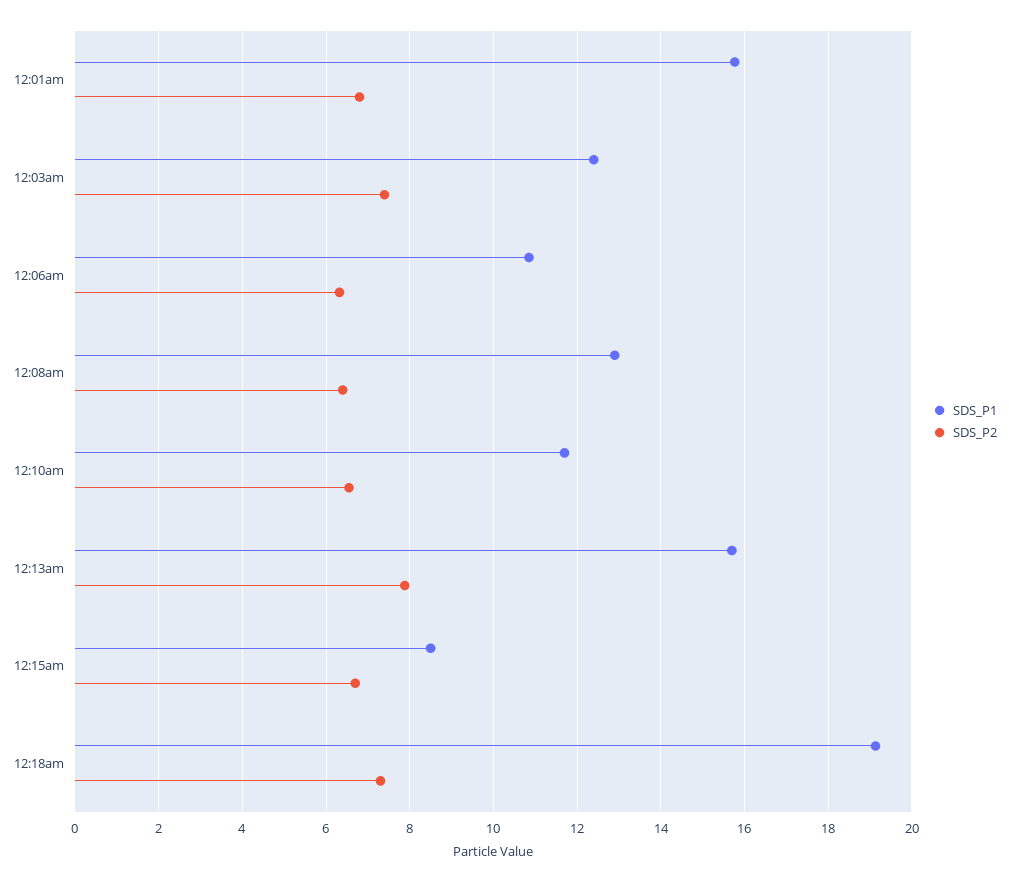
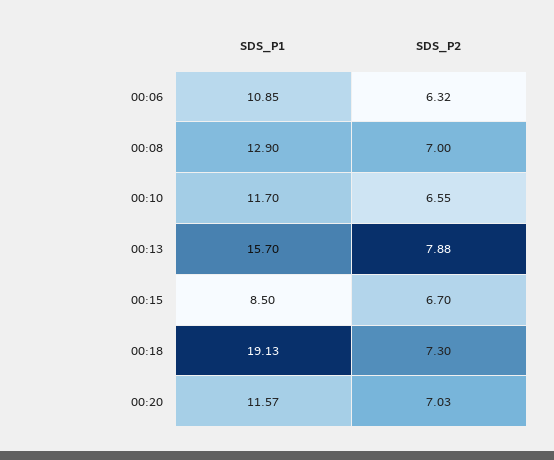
SDS_P1, 12:01am: 15.8 -> none
SDS_P2, 12:01am: 6.8 -> none
SDS_P1, 12:03am: 12.4 -> none
SDS_P2, 12:03am: 7.4 -> none
SDS_P2, 12:08am: 6.4 -> 7
SDS_P1, 00:20: none -> 11.57
SDS_P2, 00:20: none -> 7.03

